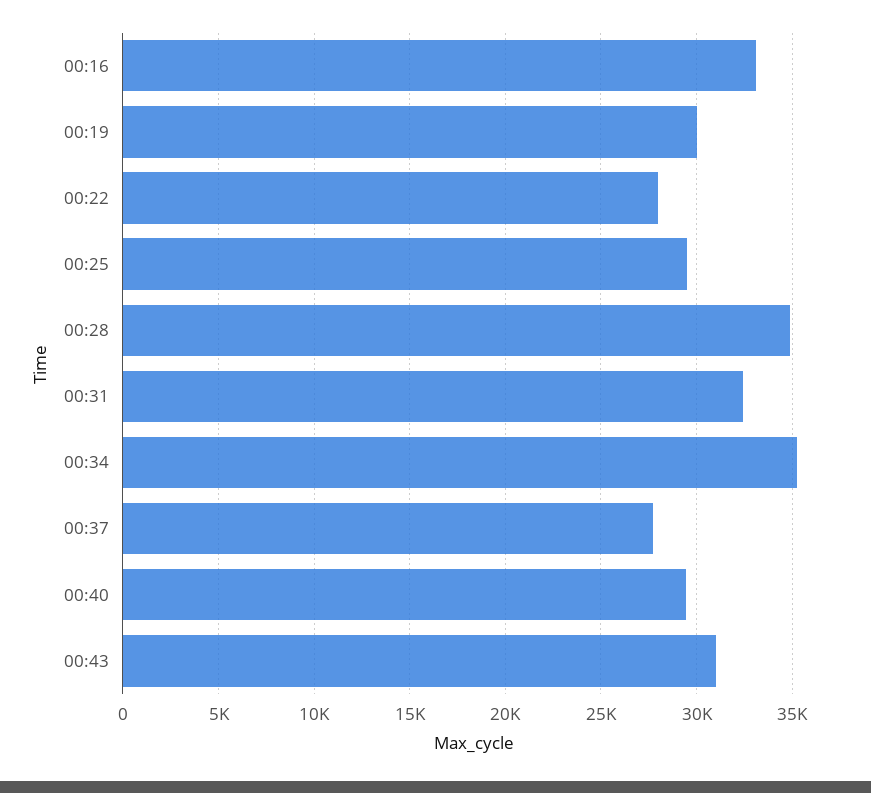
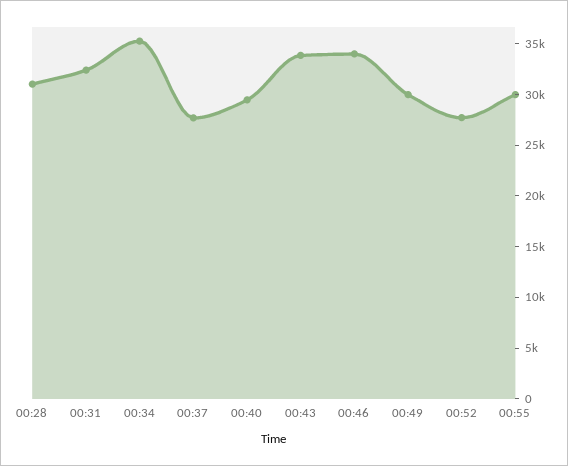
00:16: 33000 -> none
00:19: 30000 -> none
00:22: 28000 -> none
00:25: 29500 -> none
00:28: 35000 -> 31000
00:43: 31000 -> 34000
00:46: none -> 34000
00:49: none -> 30000
00:52: none -> 28000
00:55: none -> 30000

